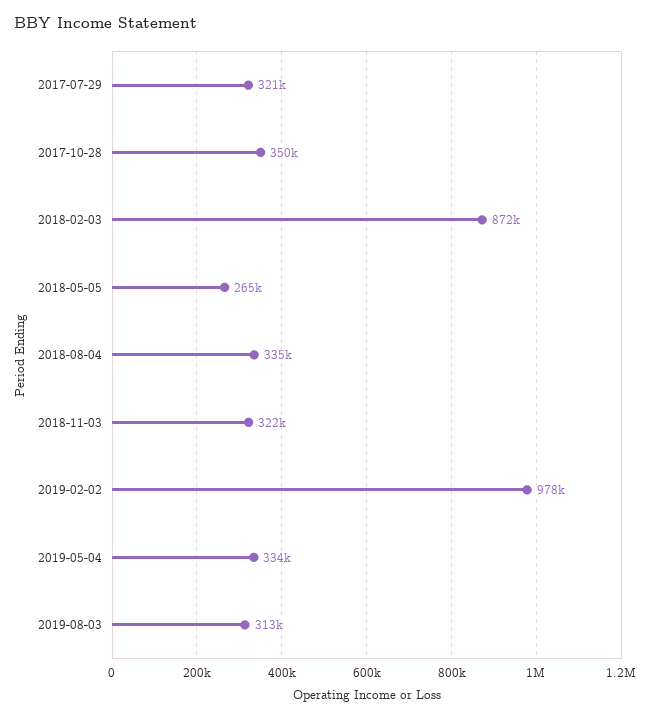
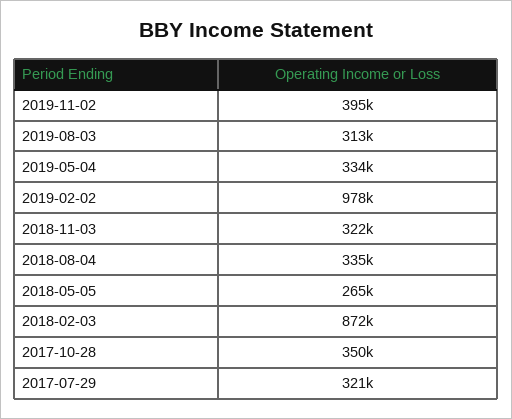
2019-11-02: none -> 395000

